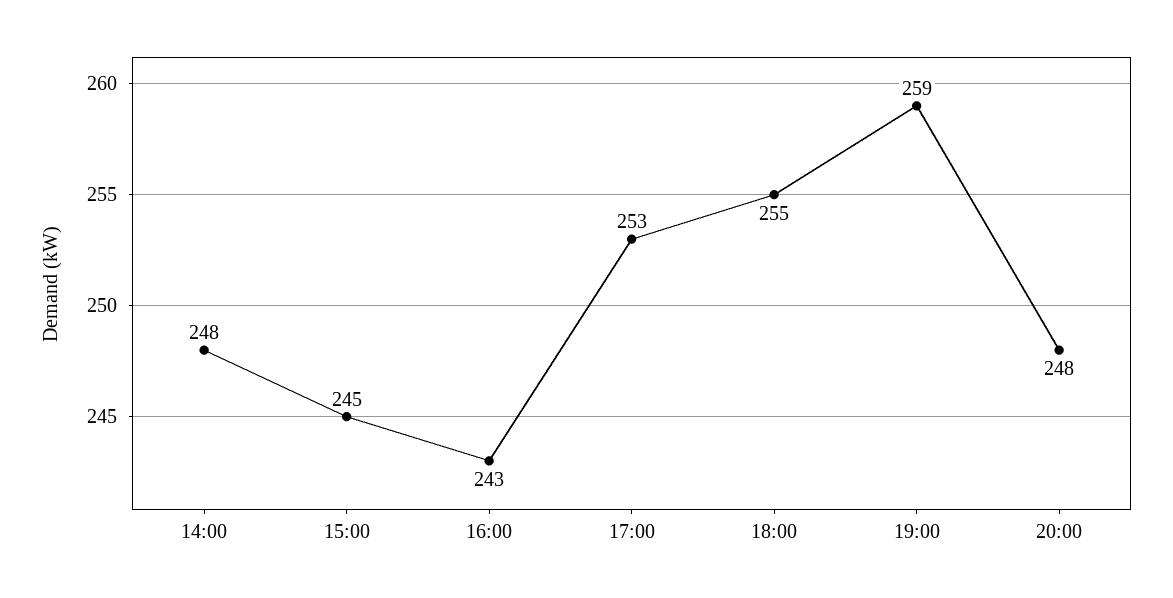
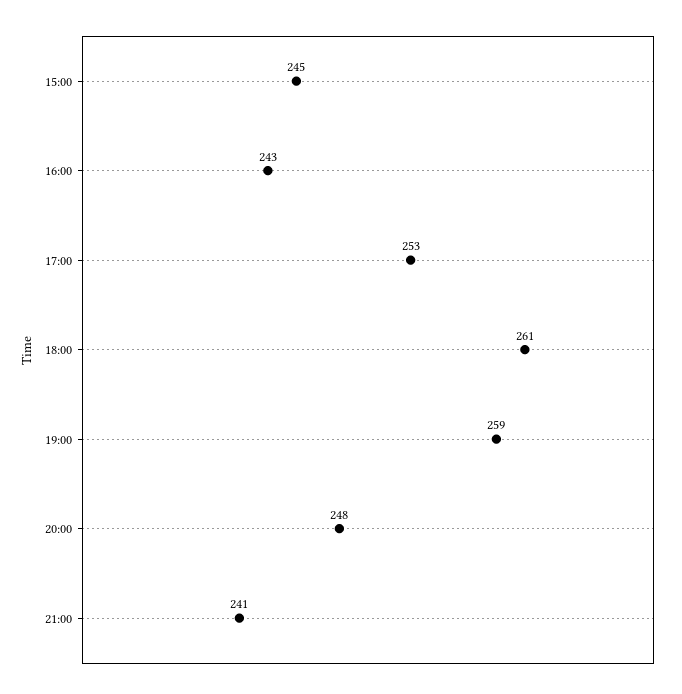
14:00: 248 -> none
18:00: 255 -> 261
21:00: none -> 241

